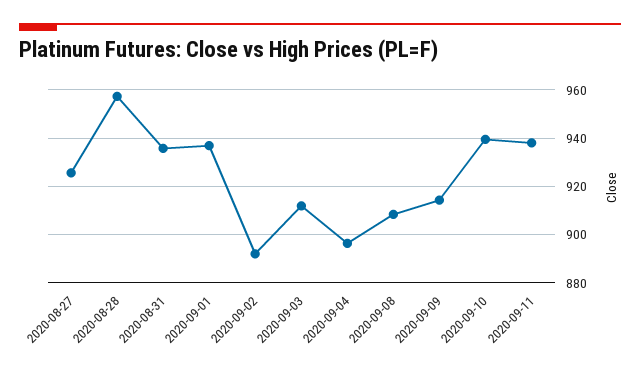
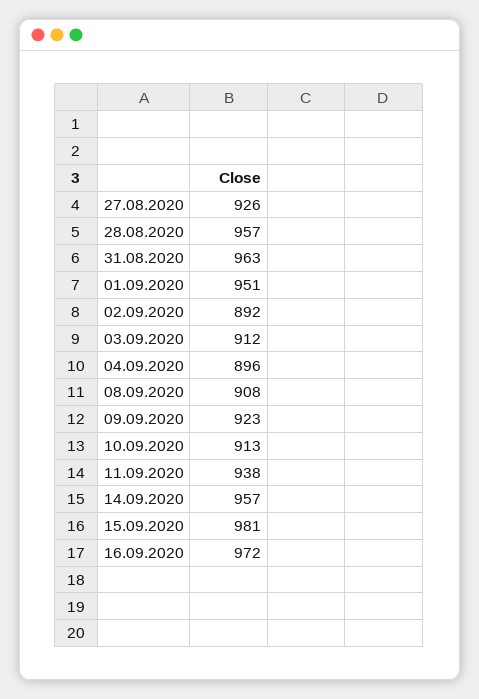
2020-08-31: 935 -> 963
2020-09-01: 937.5 -> 951
2020-09-09: 915 -> 923
2020-09-10: 940 -> 913
14.09.2020: none -> 957
15.09.2020: none -> 981
16.09.2020: none -> 972

